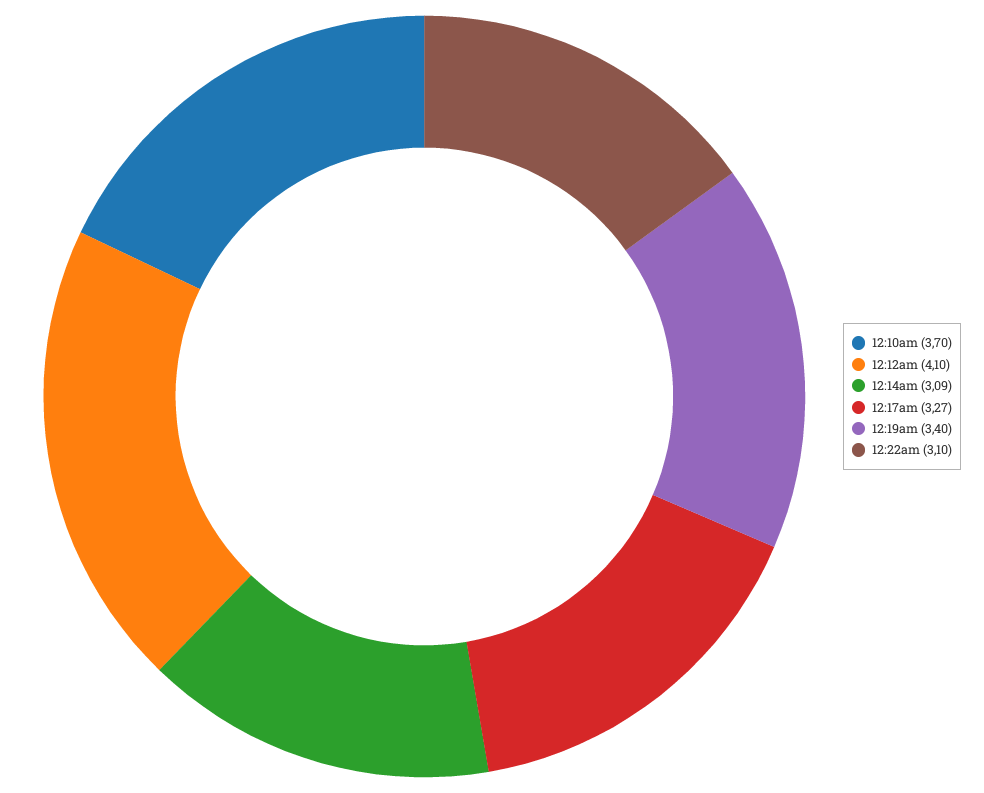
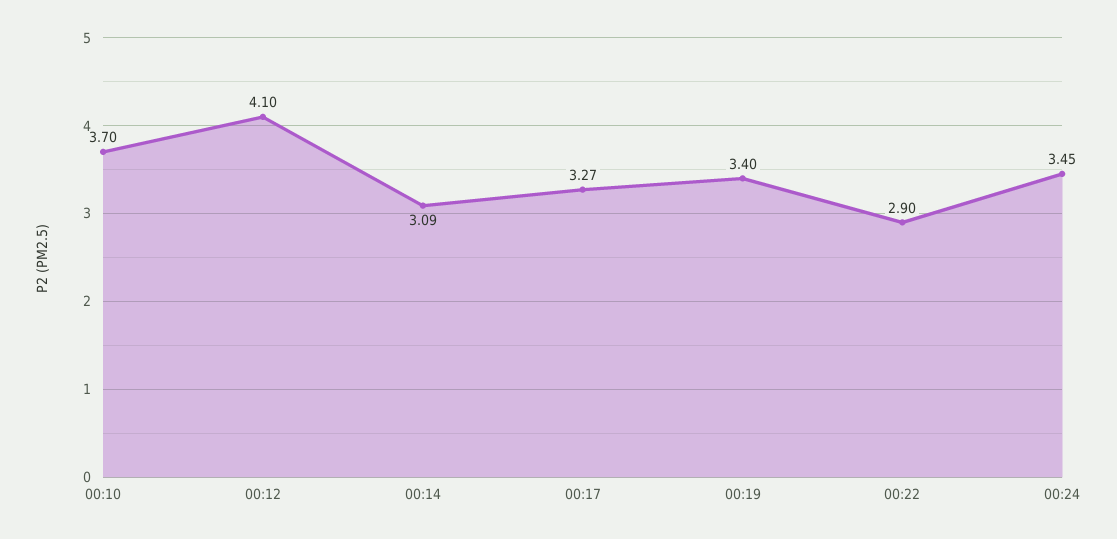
12:22am: 3.1 -> 2.9
00:24: none -> 3.45

